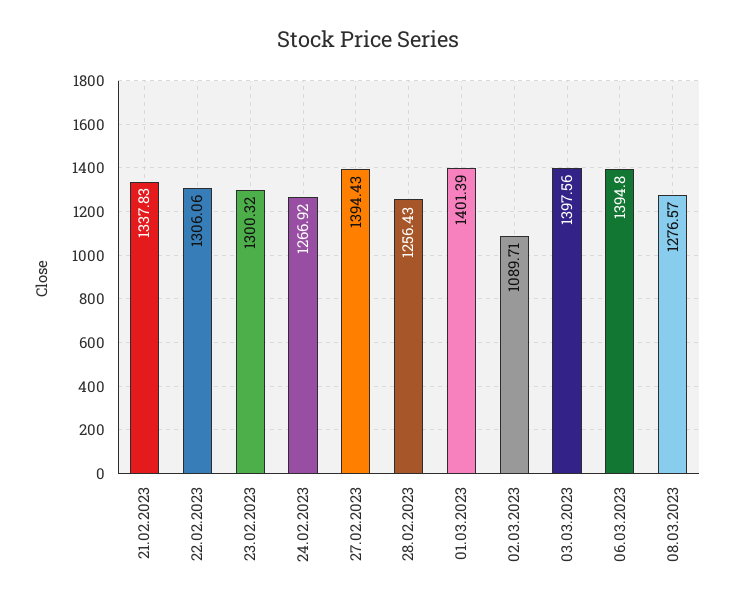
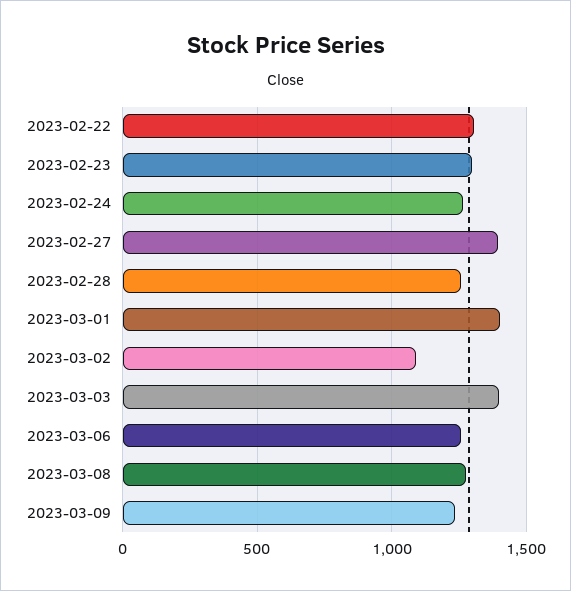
21.02.2023: 1337.83 -> none
06.03.2023: 1394.8 -> 1250
2023-03-09: none -> 1250

